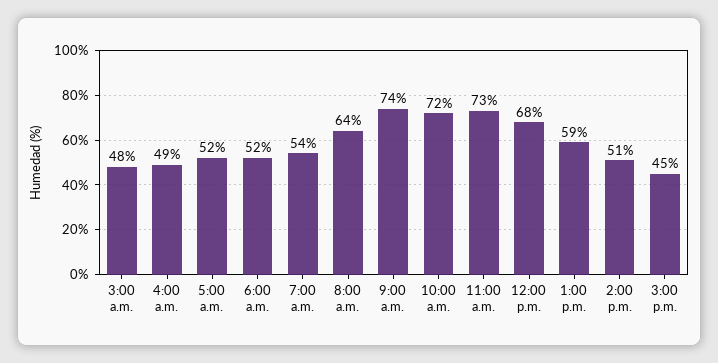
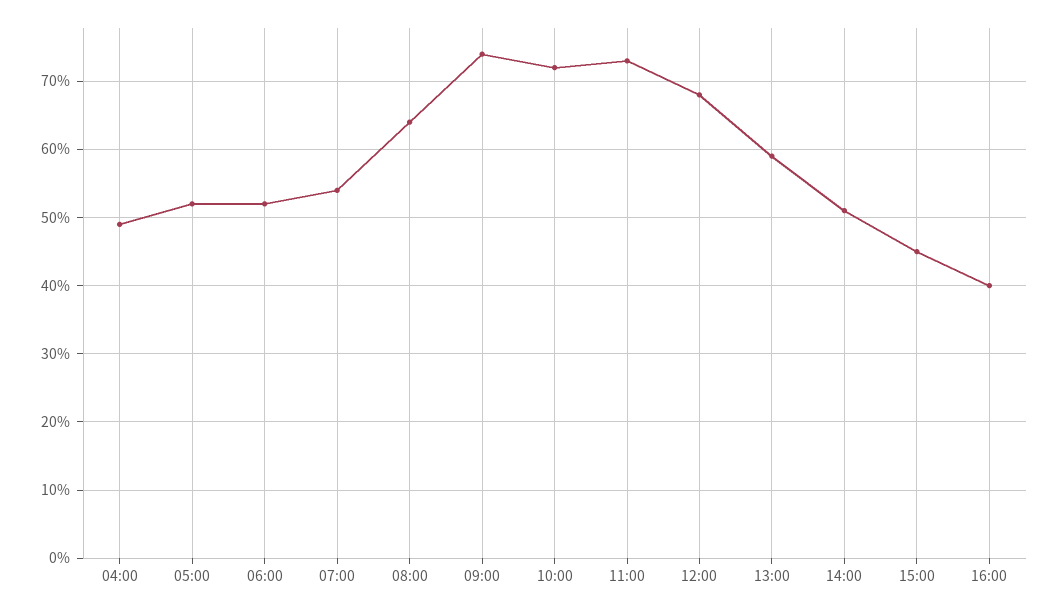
3:00 a.m.: 48 -> none
16:00: none -> 40

